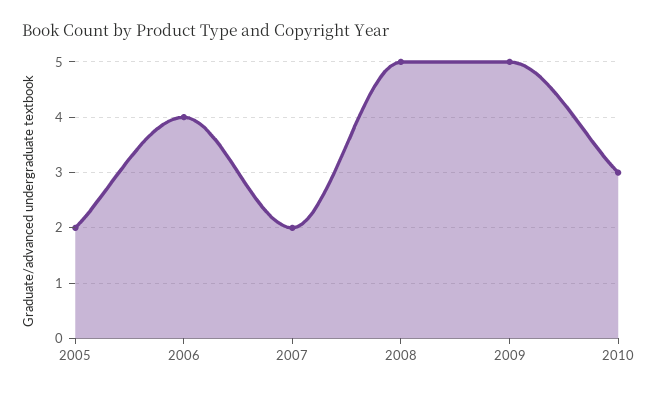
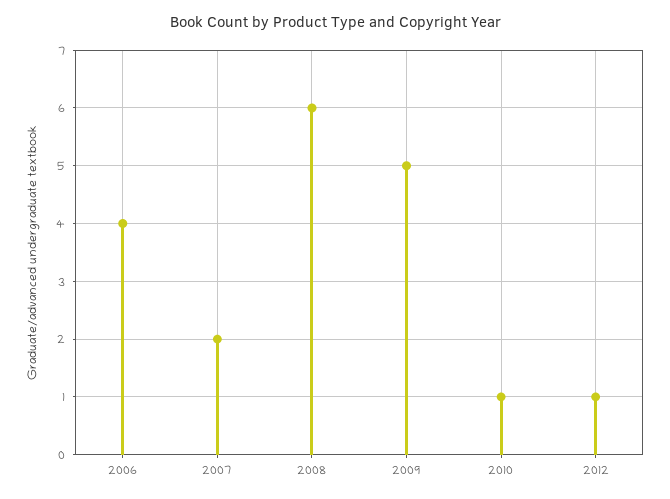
2005: 2 -> none
2008: 5 -> 6
2010: 3 -> 1
2012: none -> 1

